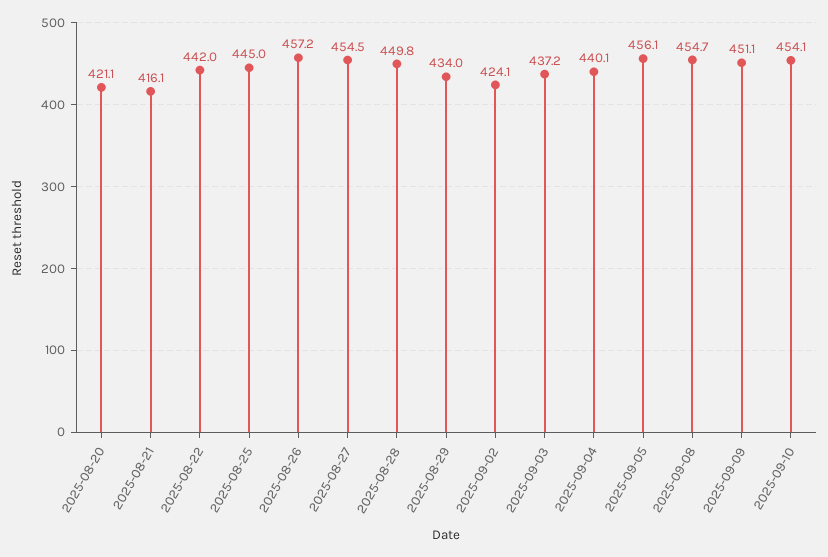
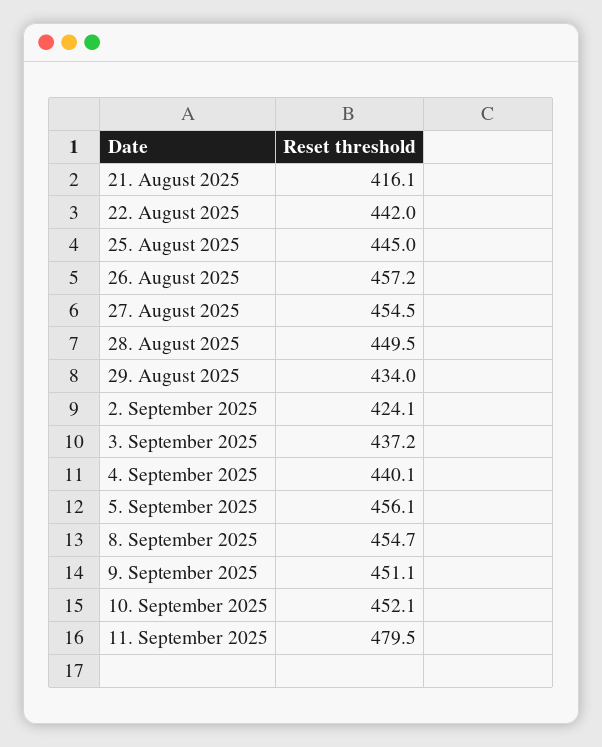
2025-08-20: 421.1 -> none
2025-08-28: 449.8 -> 449.5
2025-09-10: 454.1 -> 452.1
11. September 2025: none -> 479.5

